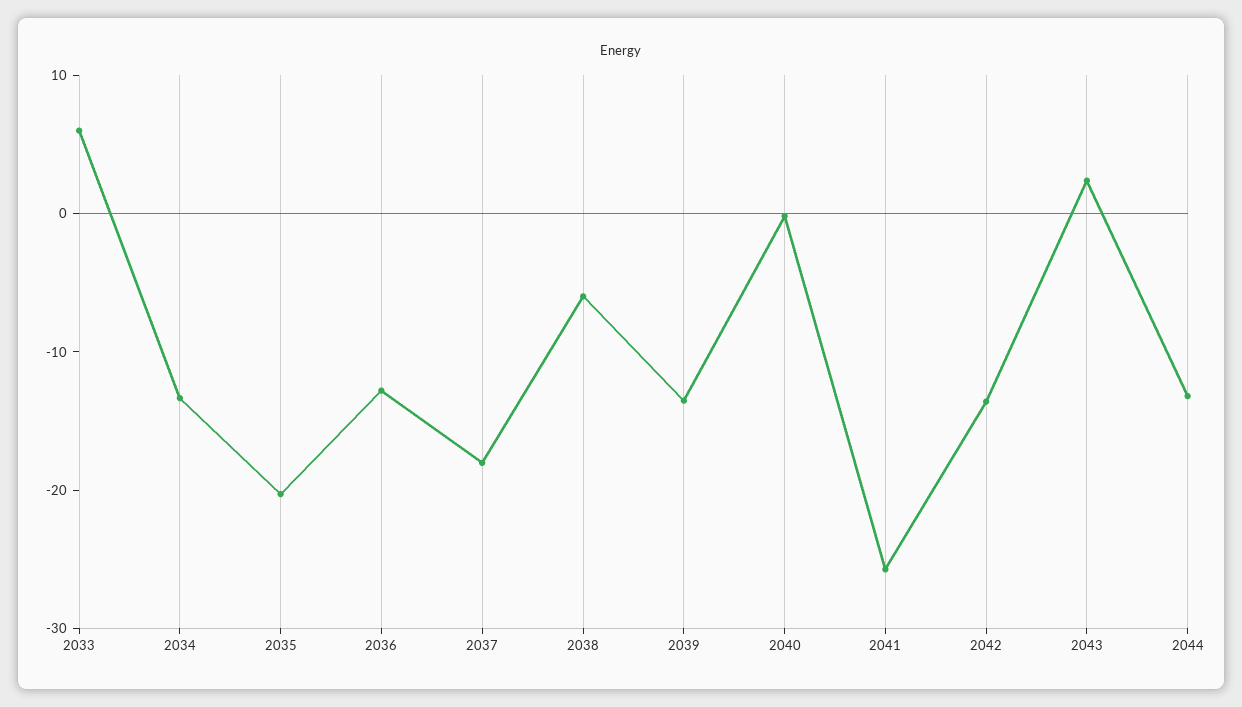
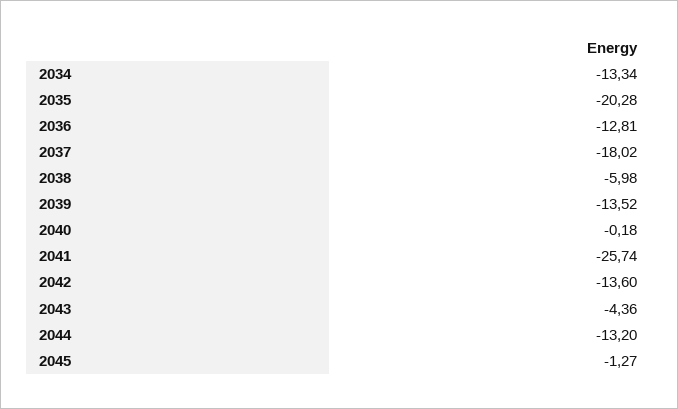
2033: 6 -> none
2043: 2 -> -4.36
2045: none -> -1.27

